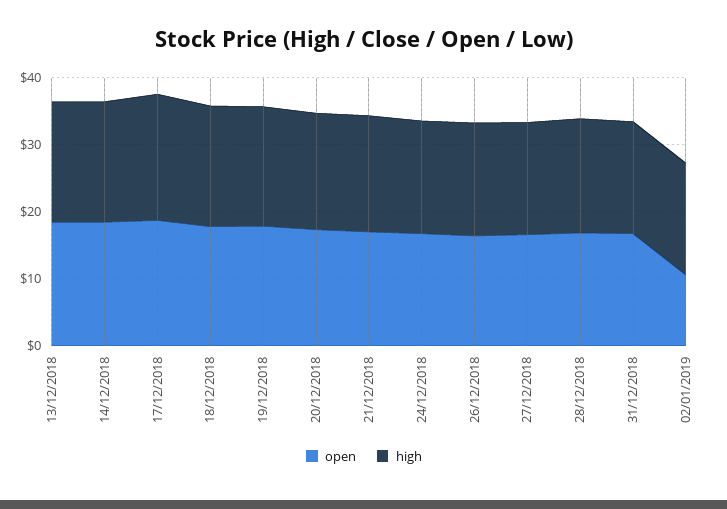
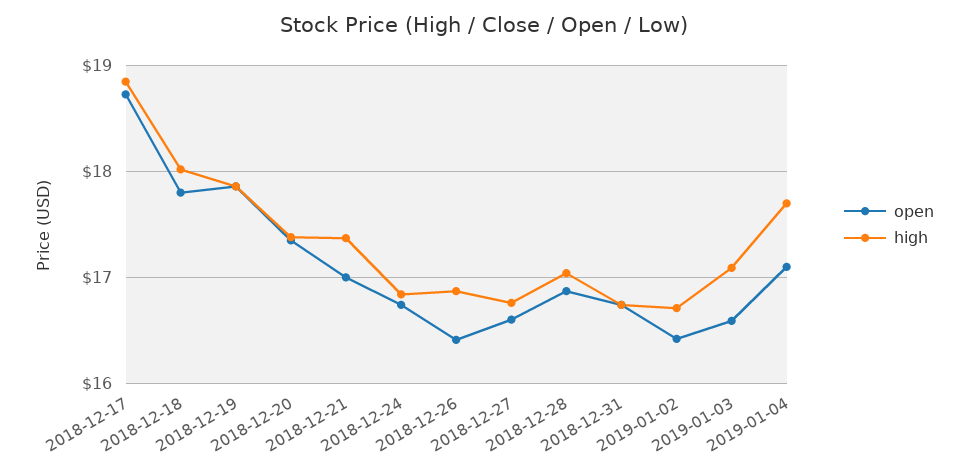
open, 13/12/2018: 18 -> none
high, 13/12/2018: 18 -> none
open, 14/12/2018: 18 -> none
high, 14/12/2018: 18 -> none
open, 02/01/2019: 10 -> 16.4
open, 2019-01-03: none -> 16.6
high, 2019-01-03: none -> 17.1
open, 2019-01-04: none -> 17.1
high, 2019-01-04: none -> 17.7

